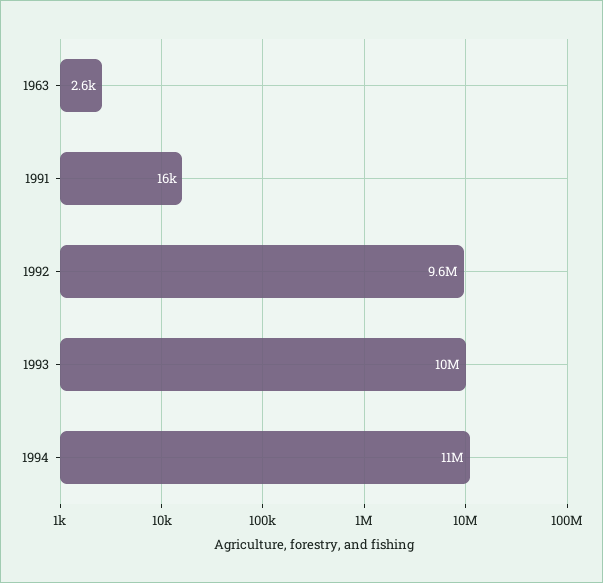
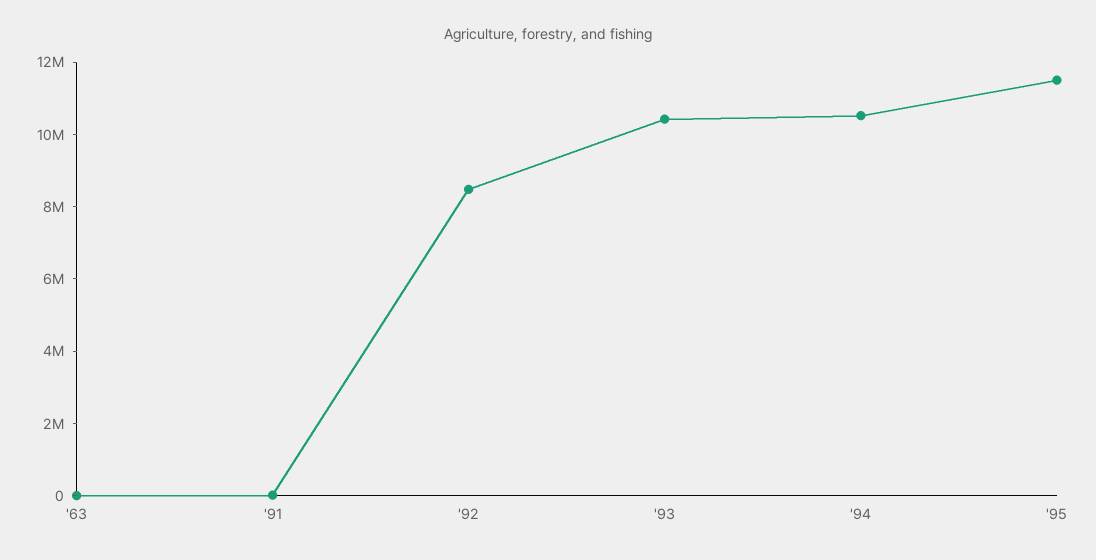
1992: 9600000 -> 8500000
'95: none -> 11500000

